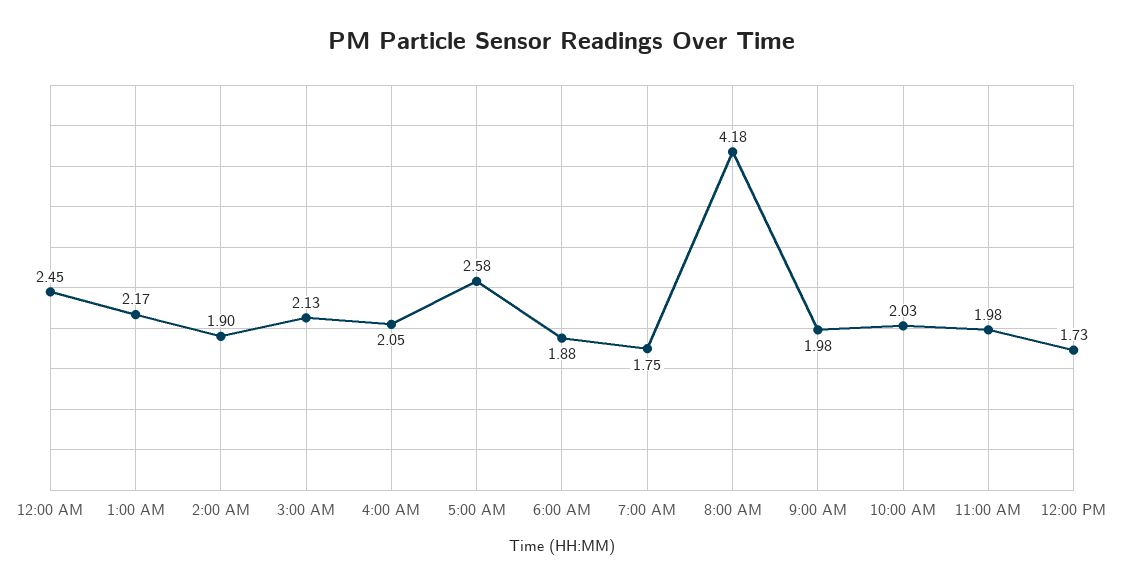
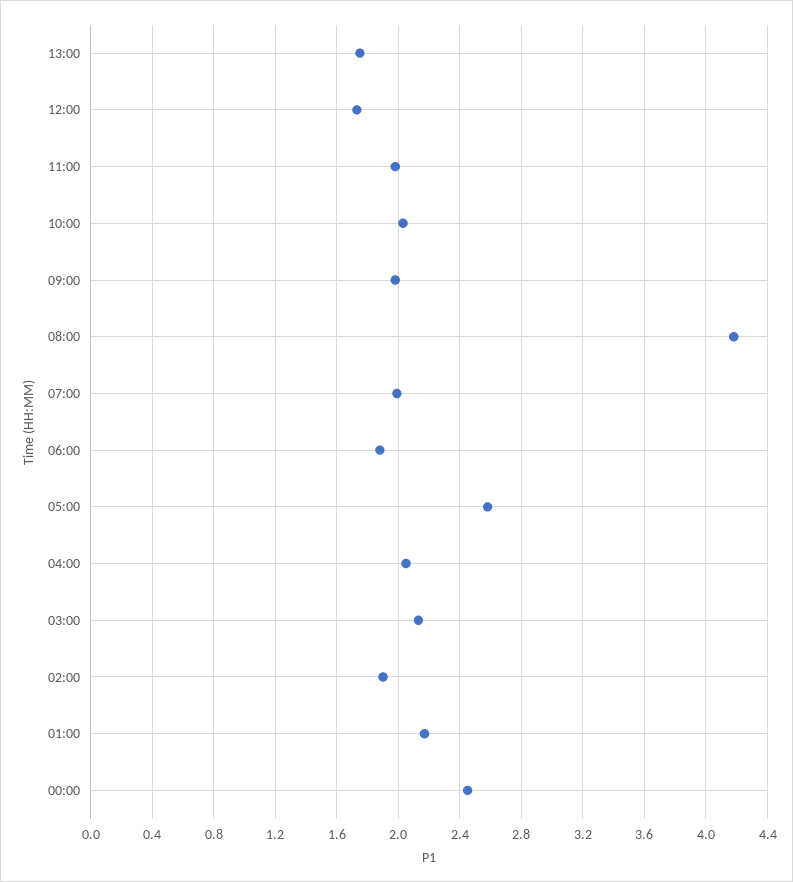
7:00 AM: 1.75 -> 2
13:00: none -> 1.75

